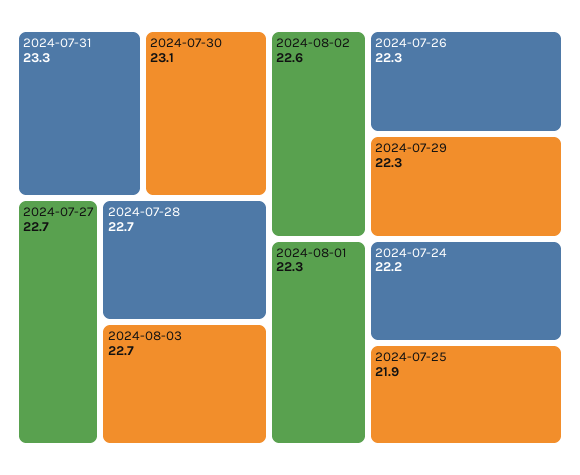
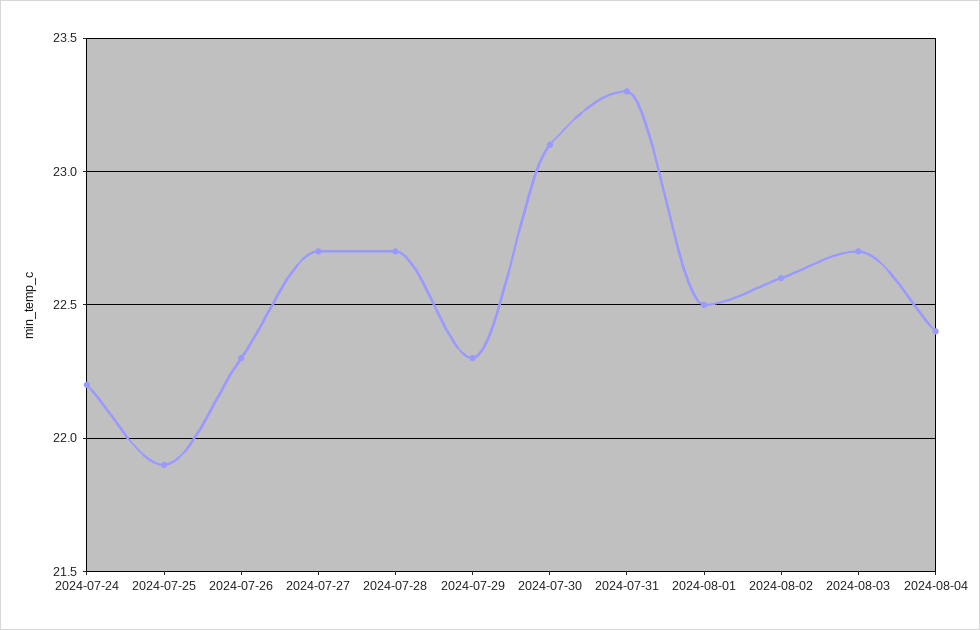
2024-08-01: 22.3 -> 22.5
2024-08-04: none -> 22.4

